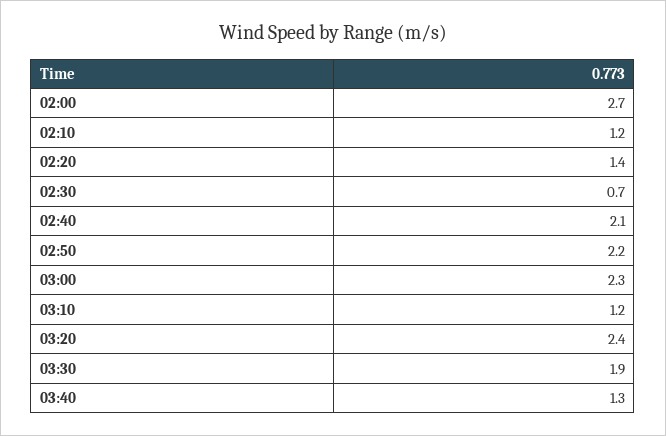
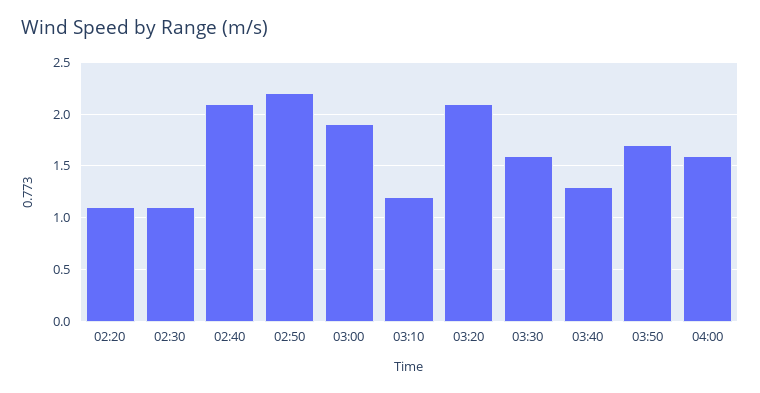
02:00: 2.7 -> none
02:10: 1.2 -> none
02:20: 1.4 -> 1.1
02:30: 0.7 -> 1.1
03:00: 2.3 -> 1.9
03:20: 2.4 -> 2.1
03:30: 1.9 -> 1.6
03:50: none -> 1.7
04:00: none -> 1.6

